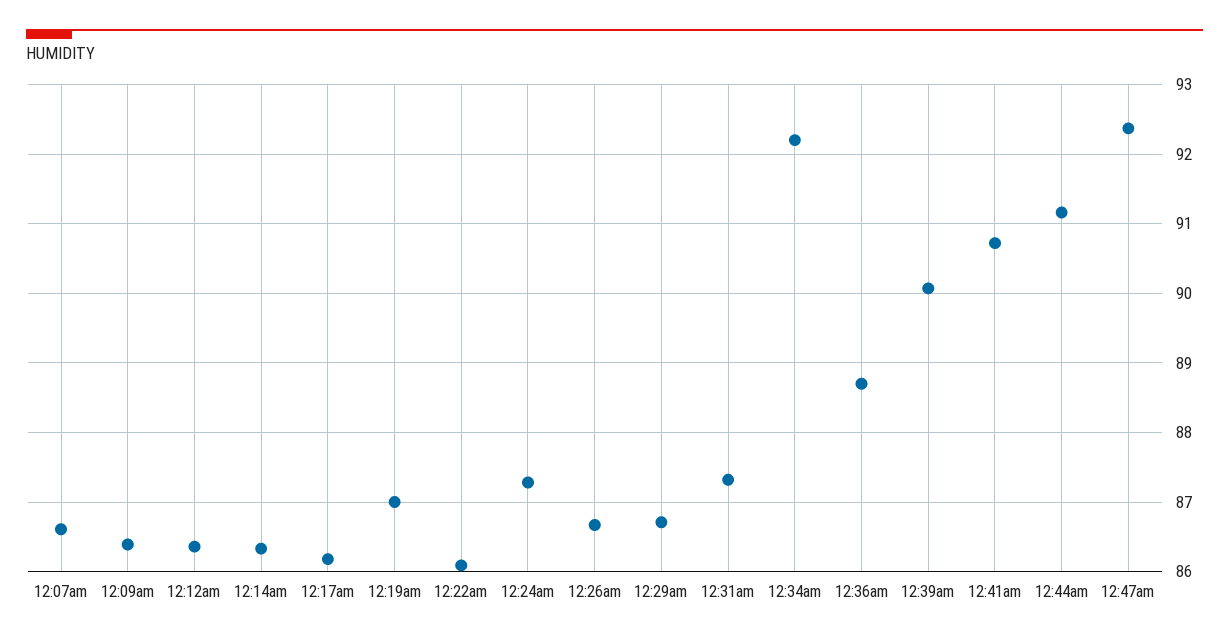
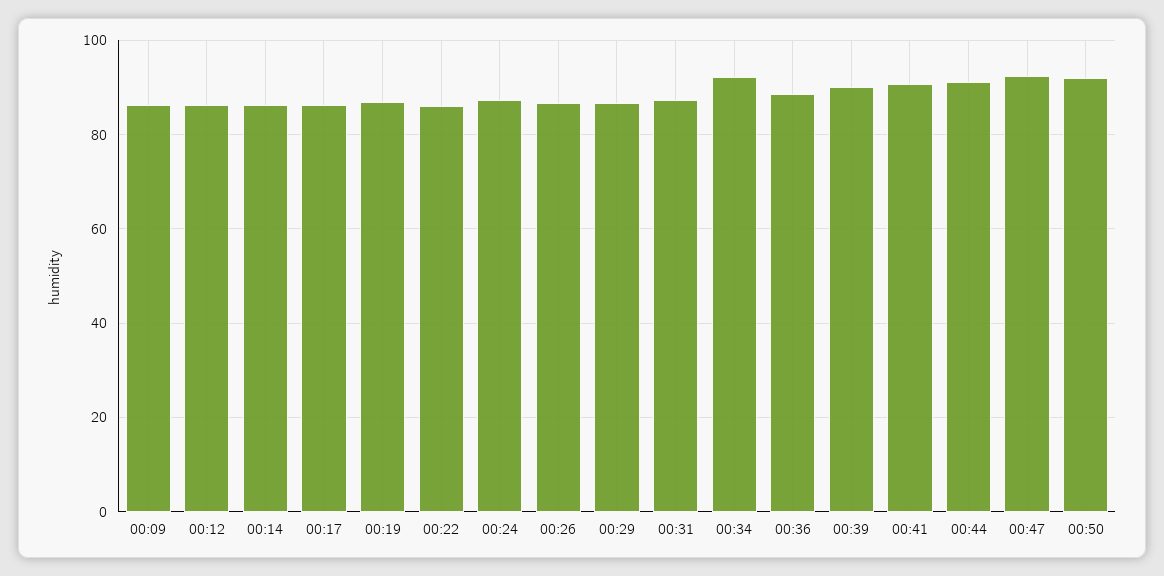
12:07am: 86.6 -> none
00:50: none -> 92

